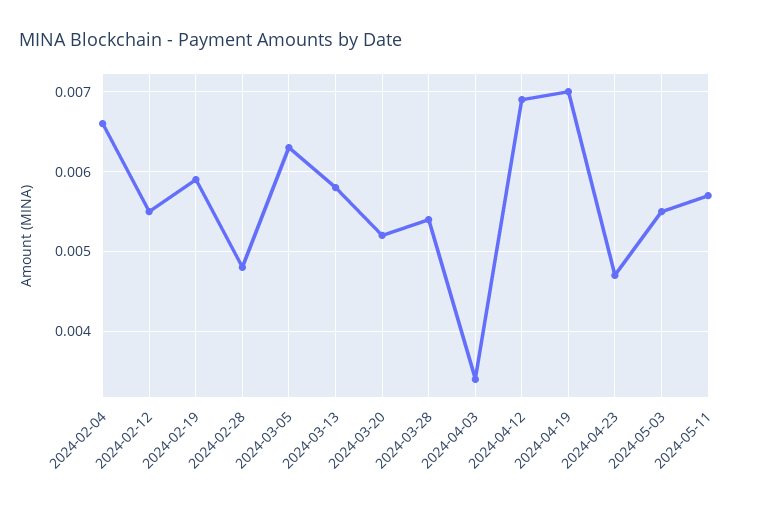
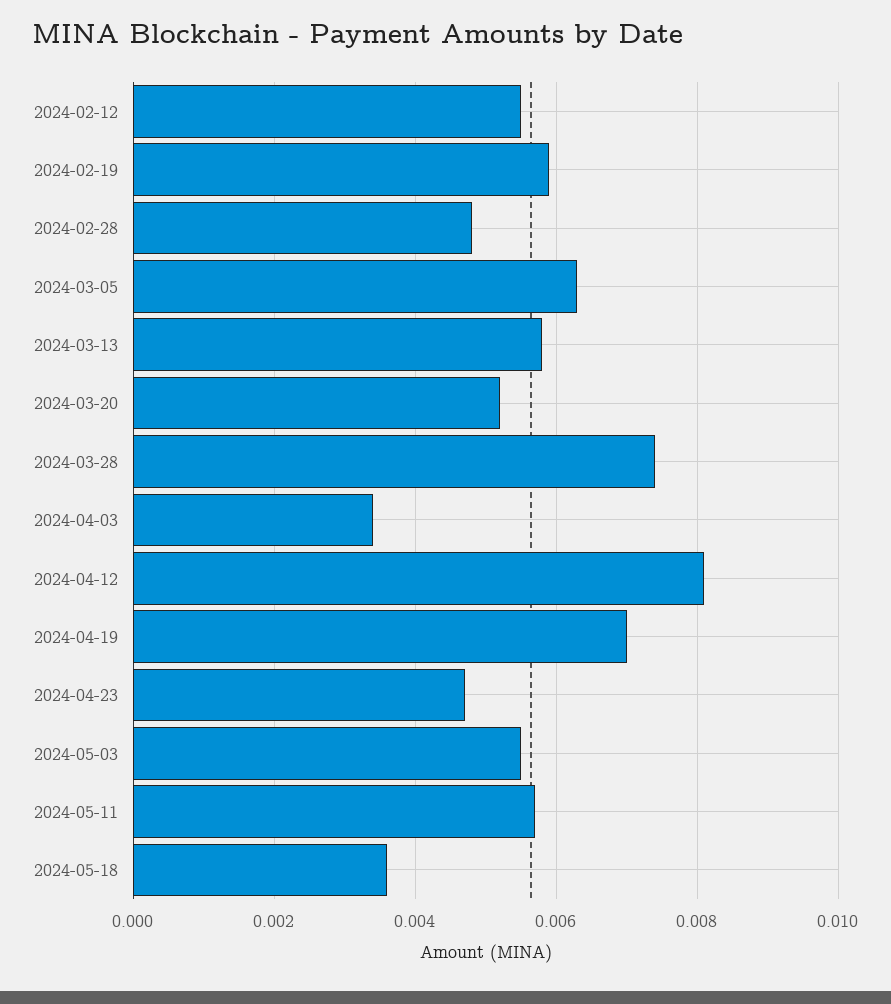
2024-02-04: 0.0066 -> none
2024-03-28: 0.0054 -> 0.0075
2024-04-12: 0.0069 -> 0.008
2024-05-18: none -> 0.0035

